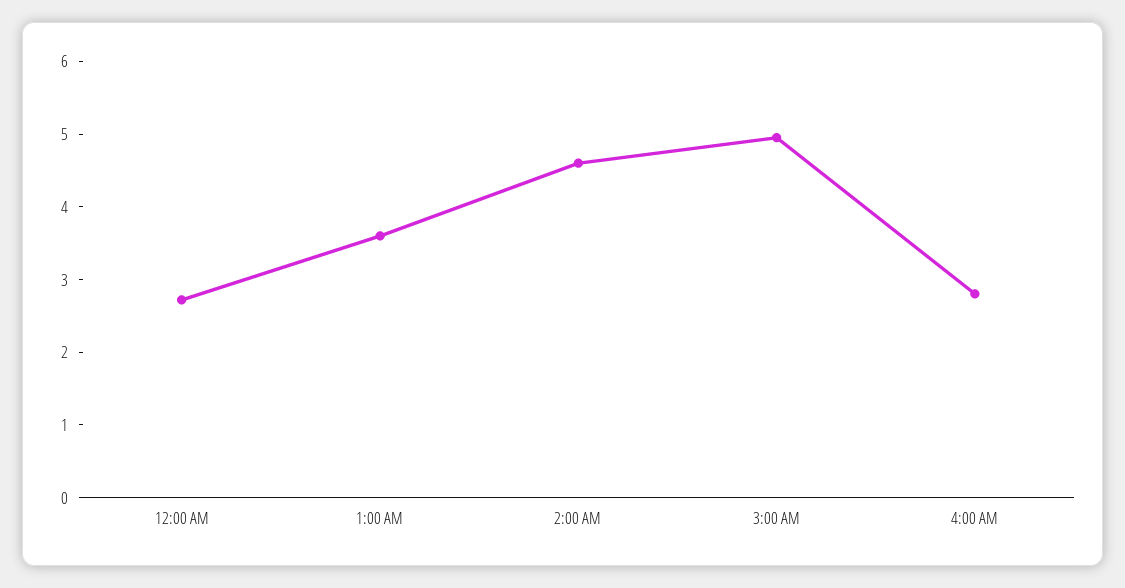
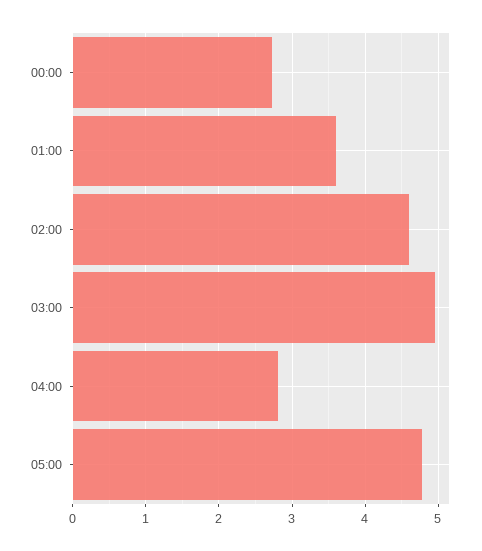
05:00: none -> 4.8

